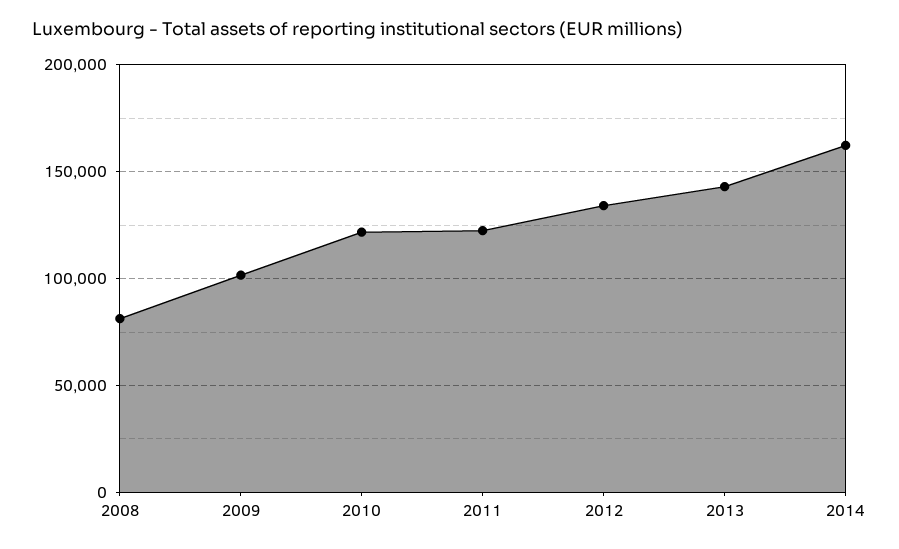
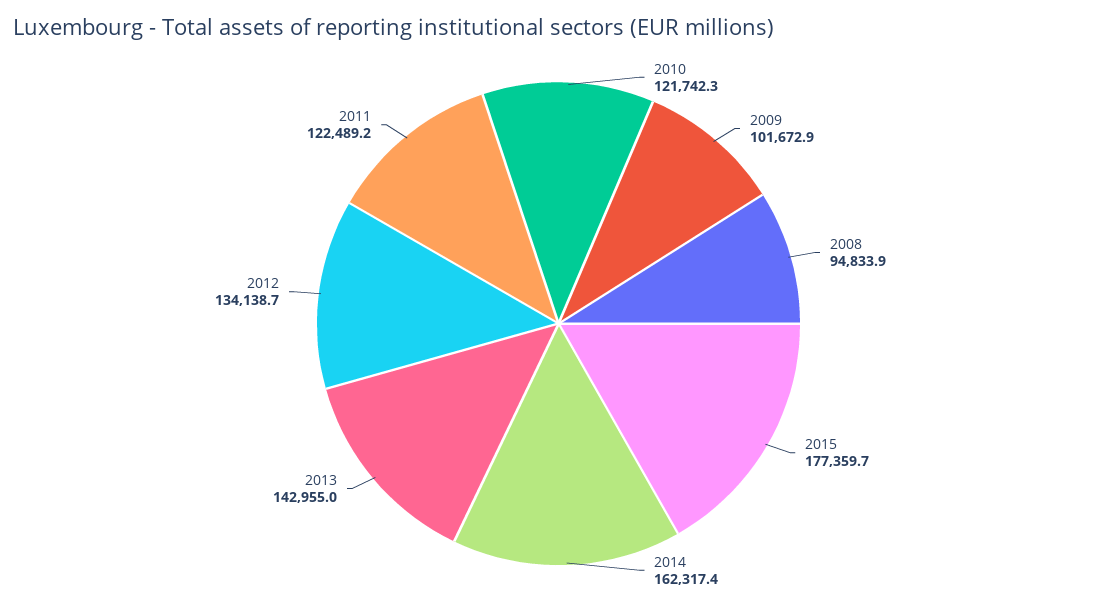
2008: 80000 -> 94833.9
2015: none -> 177359.7

